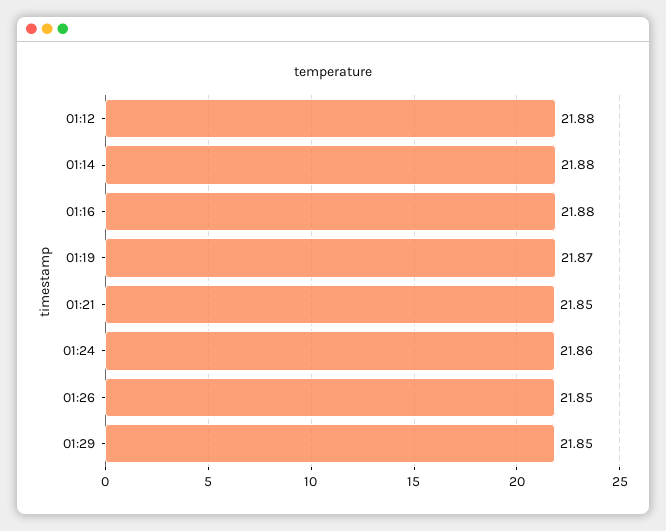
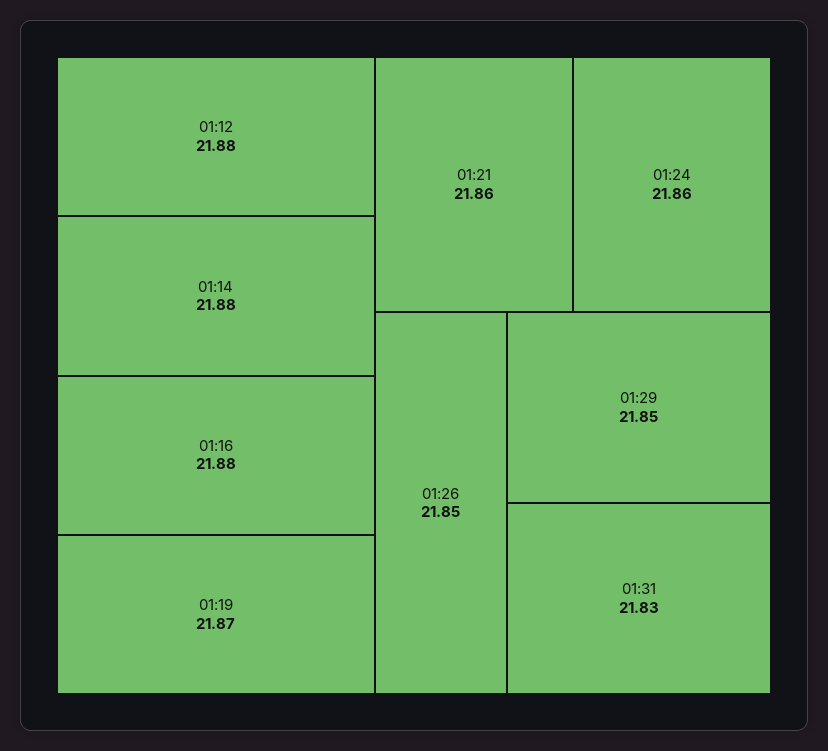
01:21: 21.85 -> 21.86
01:31: none -> 21.83

